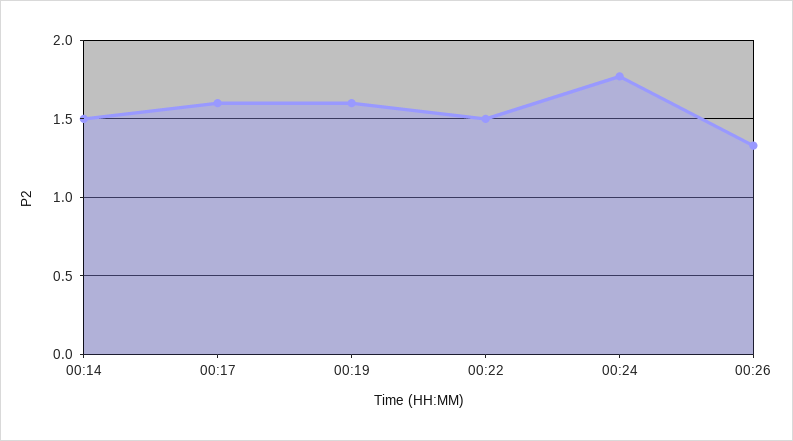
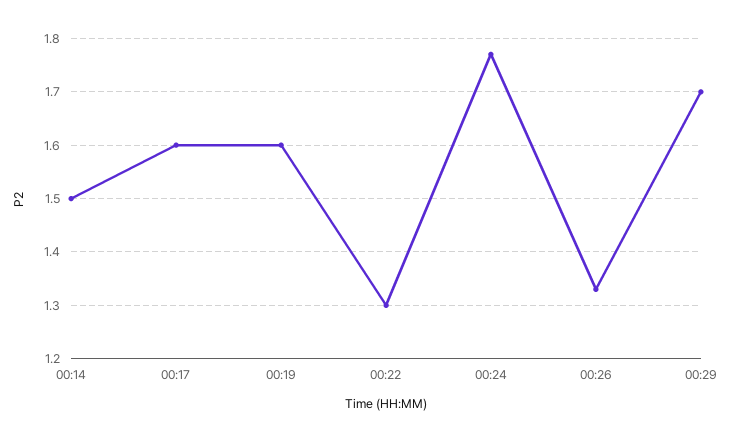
00:22: 1.5 -> 1.3
00:29: none -> 1.7

